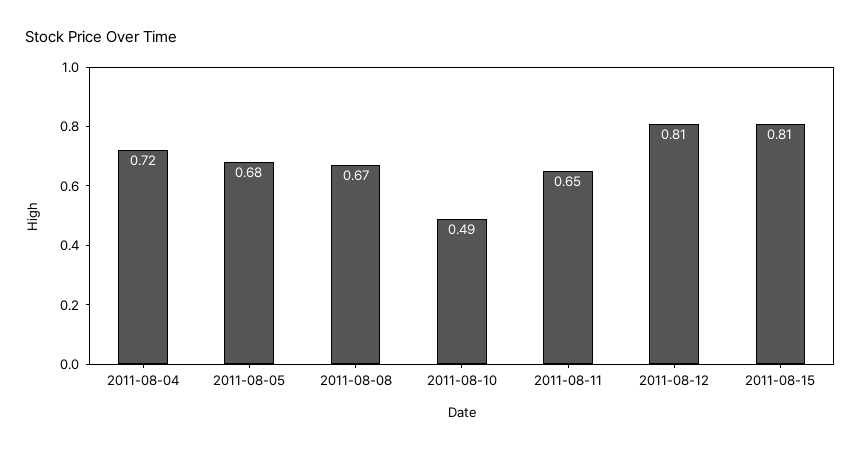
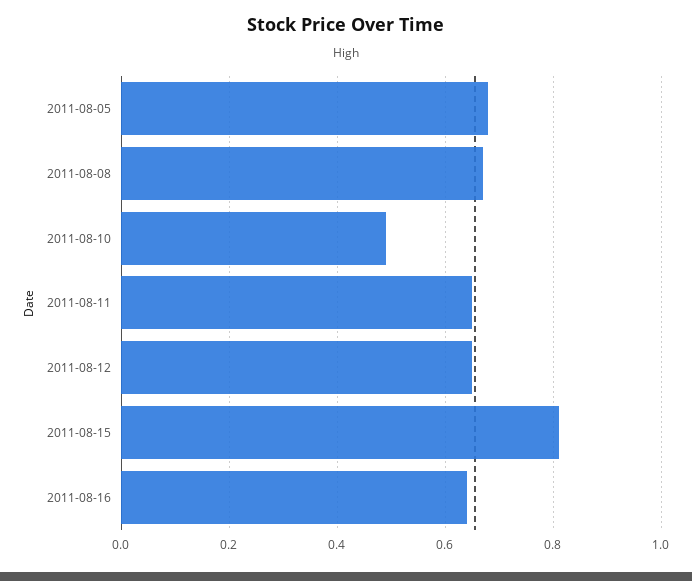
2011-08-04: 0.72 -> none
2011-08-12: 0.81 -> 0.65
2011-08-16: none -> 0.65

